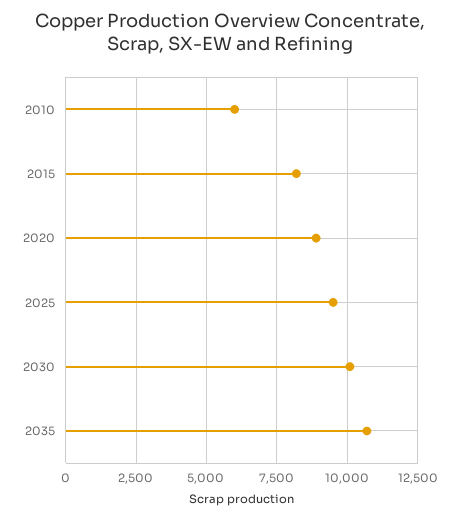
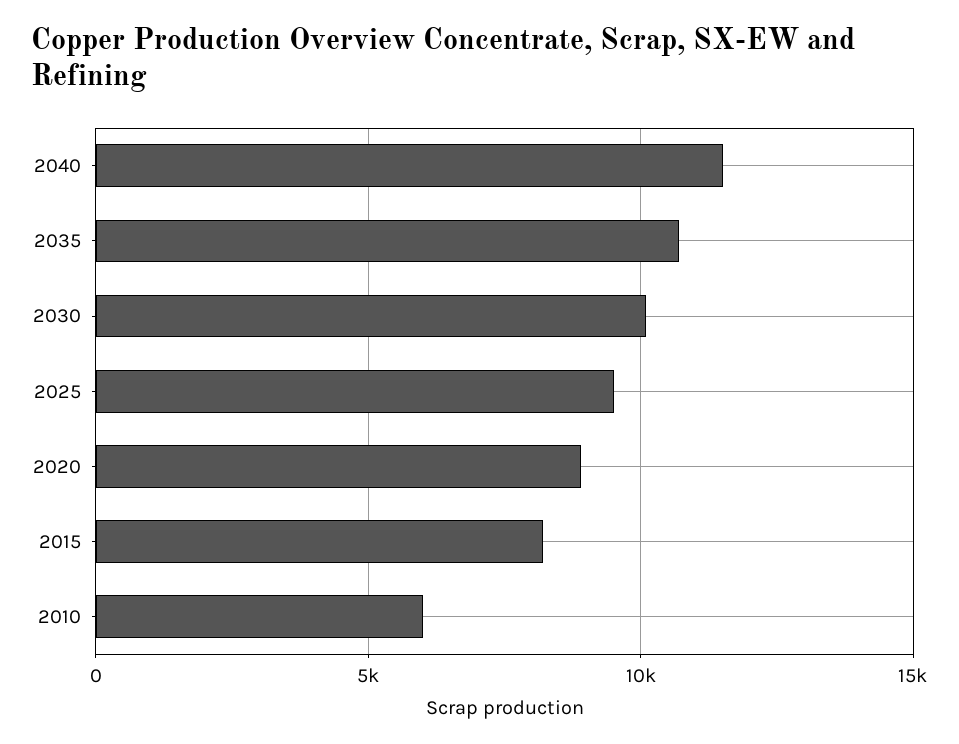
2040: none -> 11500

